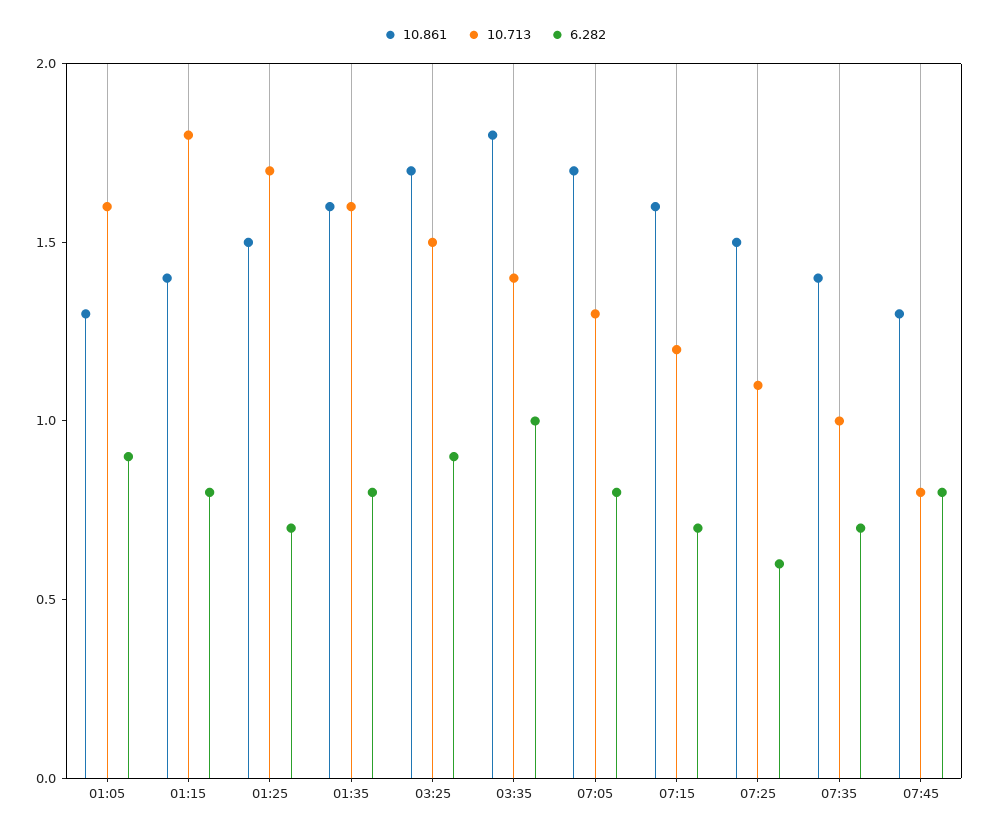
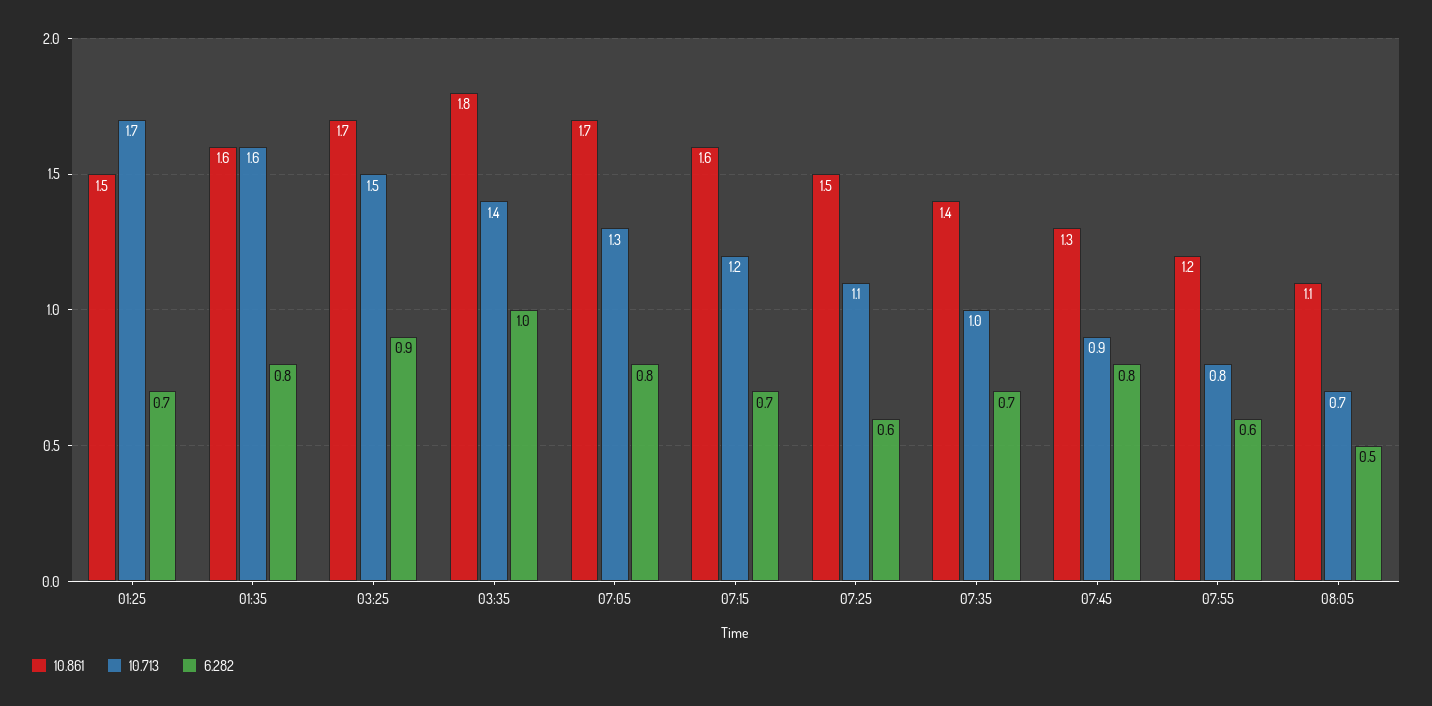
10.861, 01:05: 1.3 -> none
10.713, 01:05: 1.6 -> none
6.282, 01:05: 0.9 -> none
10.861, 01:15: 1.4 -> none
10.713, 01:15: 1.8 -> none
6.282, 01:15: 0.8 -> none
10.713, 07:45: 0.8 -> 0.9
10.861, 07:55: none -> 1.2
10.713, 07:55: none -> 0.8
6.282, 07:55: none -> 0.6
10.861, 08:05: none -> 1.1
10.713, 08:05: none -> 0.7
6.282, 08:05: none -> 0.5

